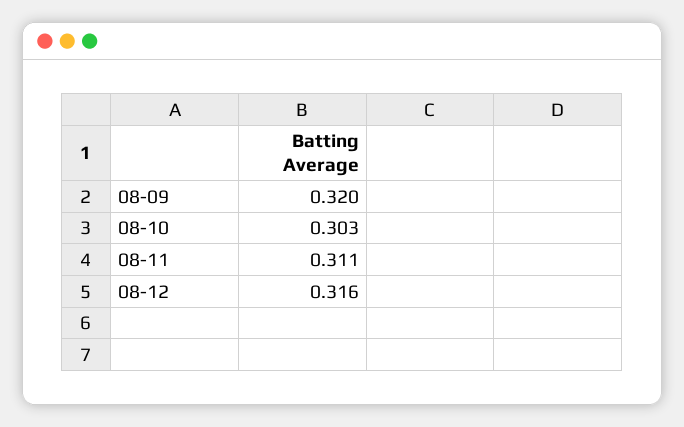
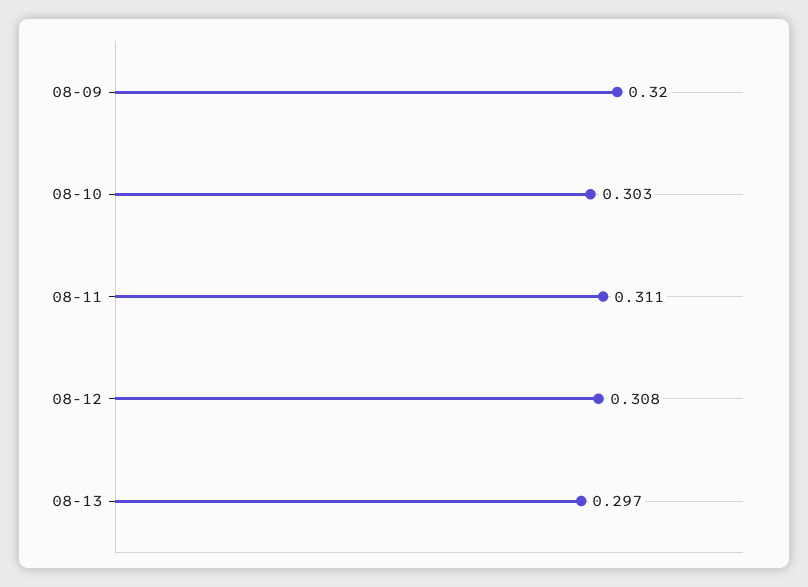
08-12: 0.316 -> 0.308
08-13: none -> 0.297

